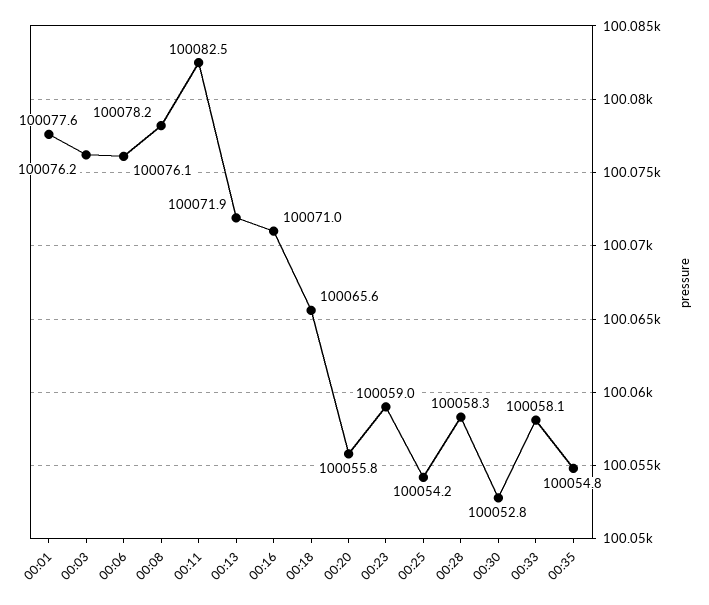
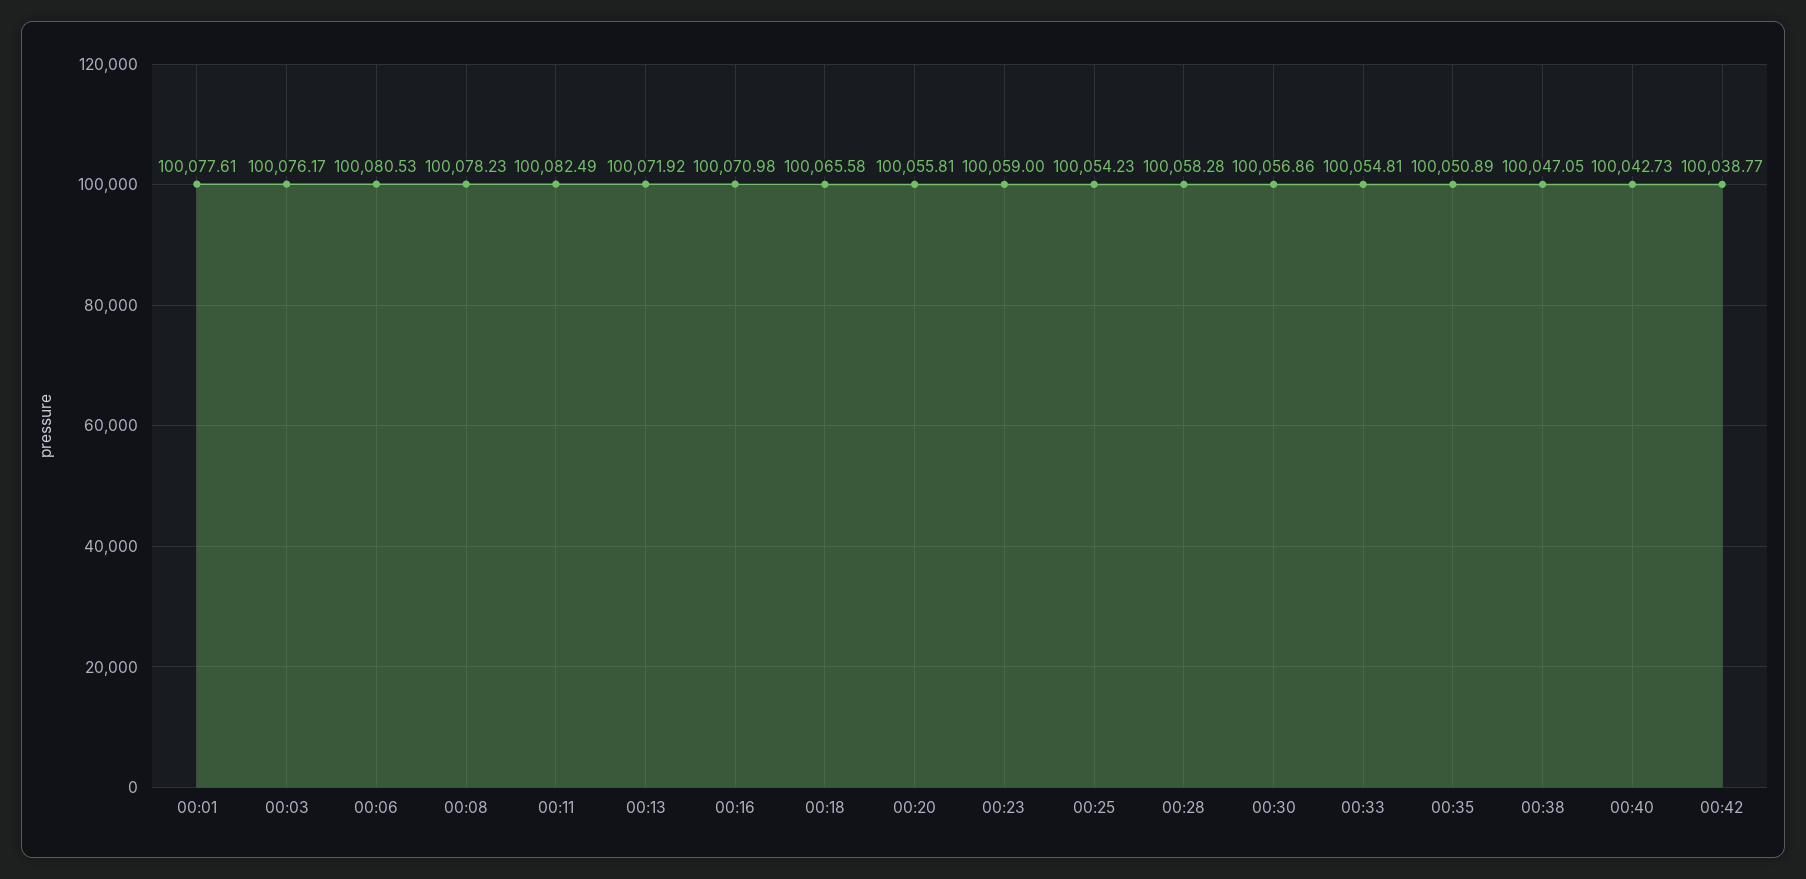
00:06: 100076.1 -> 100080.53
00:30: 100052.8 -> 100056.86
00:33: 100058.1 -> 100054.81
00:35: 100054.8 -> 100050.89
00:38: none -> 100047.05
00:40: none -> 100042.73
00:42: none -> 100038.77

